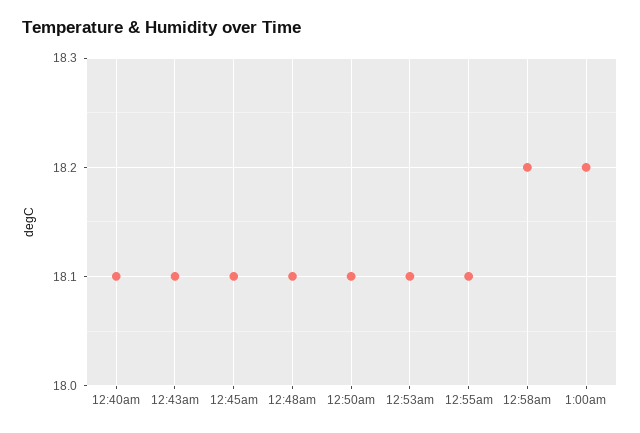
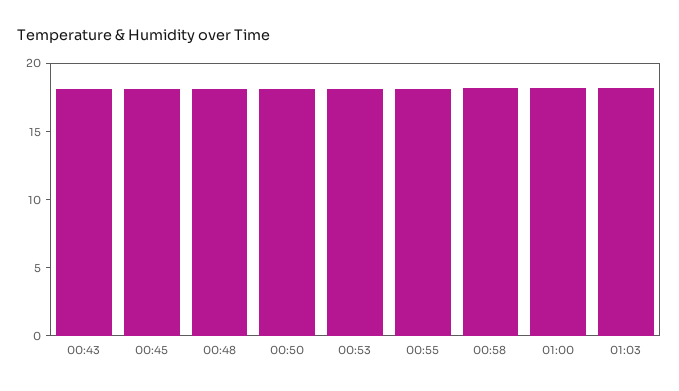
12:40am: 18.1 -> none
01:03: none -> 18

